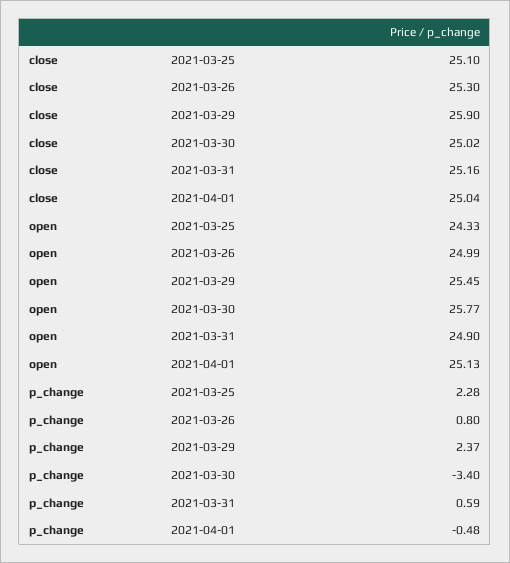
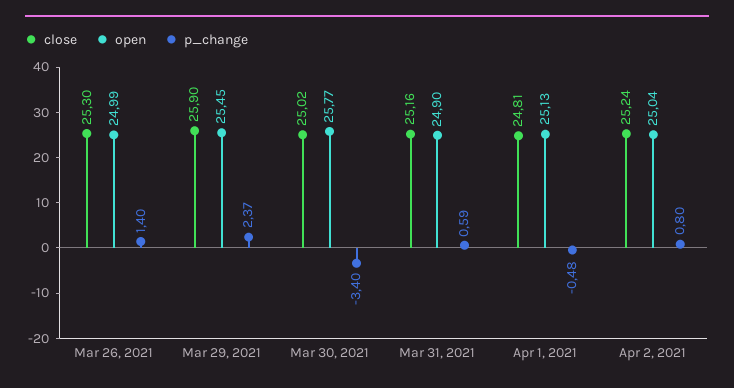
close, 2021-03-25: 25.1 -> none
close, 2021-04-01: 25.04 -> 24.81
open, 2021-03-25: 24.33 -> none
p_change, 2021-03-25: 2.28 -> none
p_change, 2021-03-26: 0.8 -> 1.4
close, Apr 2, 2021: none -> 25.24
open, Apr 2, 2021: none -> 25.04
p_change, Apr 2, 2021: none -> 0.8

